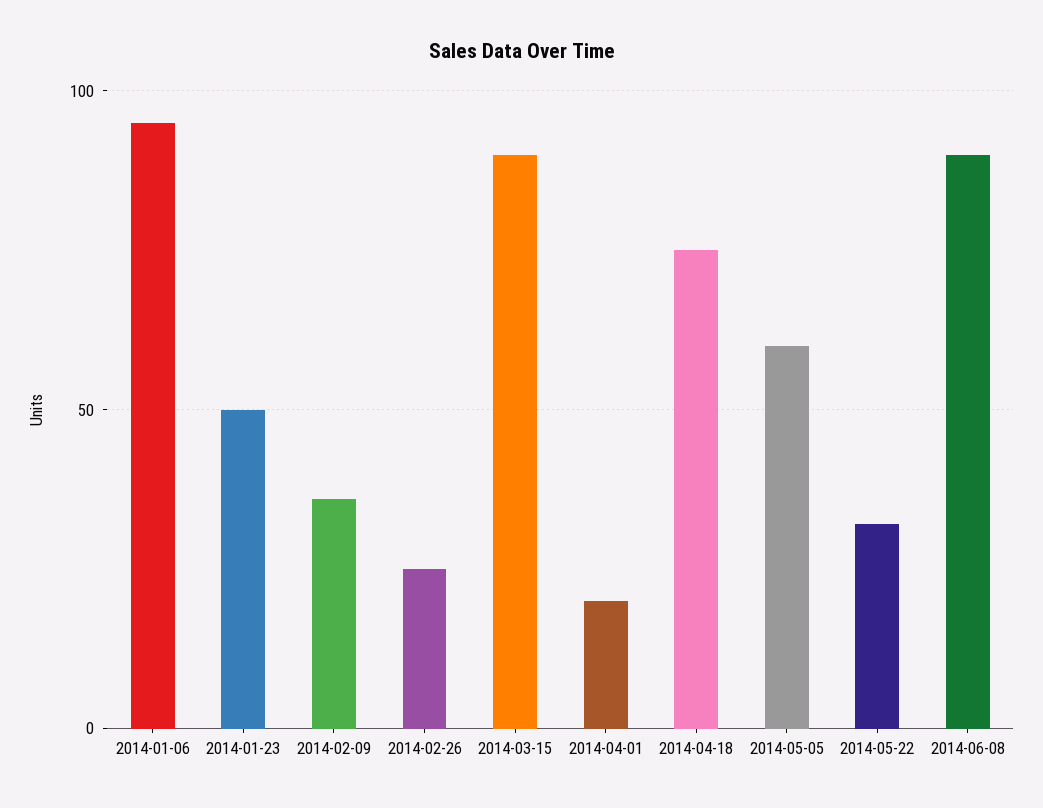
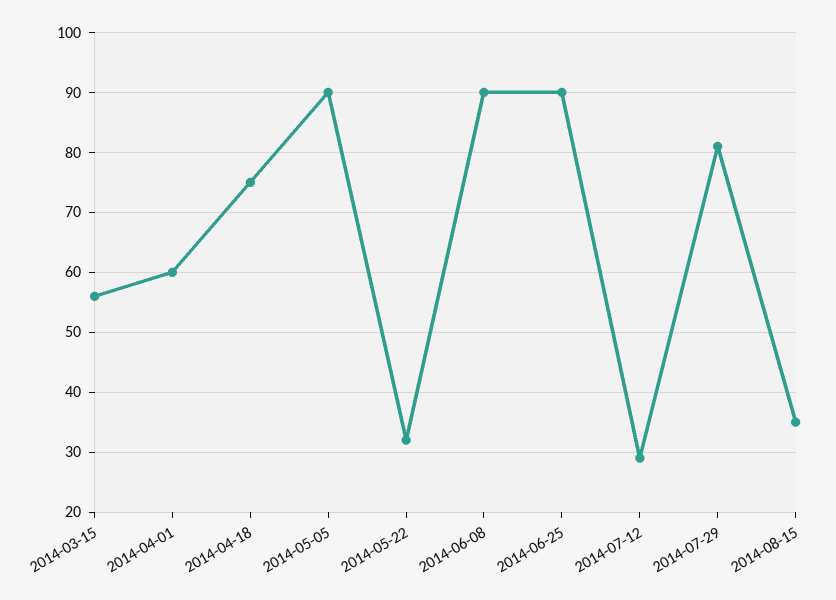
2014-01-06: 95 -> none
2014-01-23: 50 -> none
2014-02-09: 35 -> none
2014-02-26: 25 -> none
2014-03-15: 90 -> 55
2014-04-01: 20 -> 60
2014-05-05: 60 -> 90
2014-06-25: none -> 90
2014-07-12: none -> 30
2014-07-29: none -> 80
2014-08-15: none -> 35

